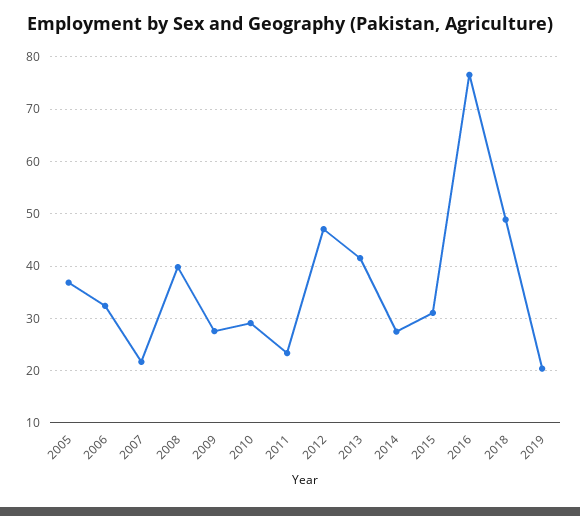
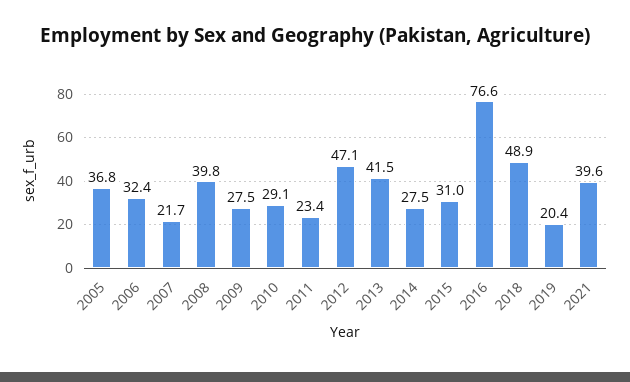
2021: none -> 39.6

